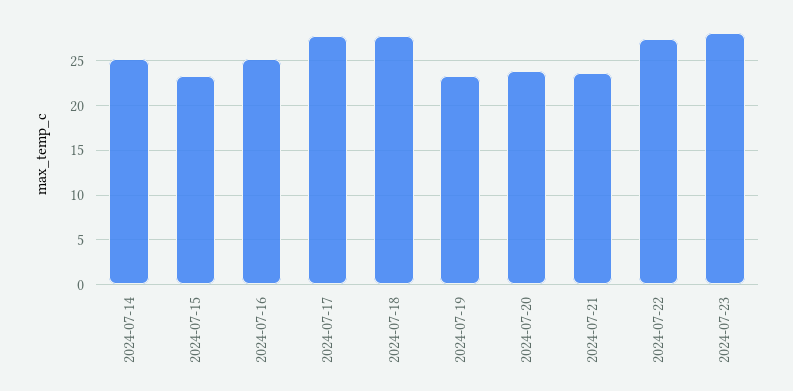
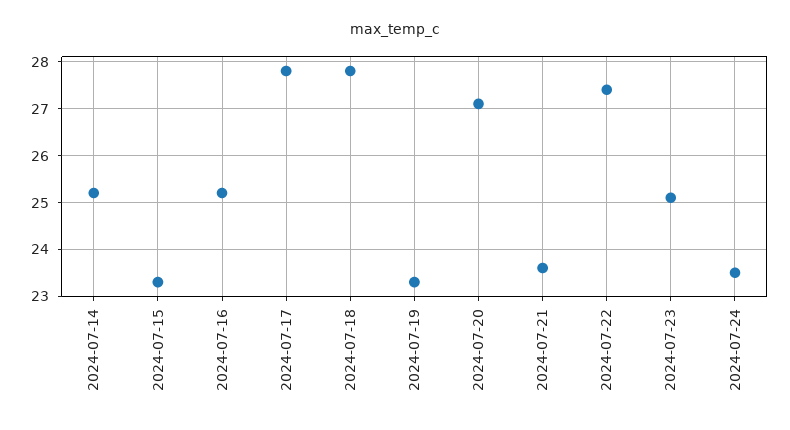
2024-07-20: 24 -> 27
2024-07-23: 28 -> 25
2024-07-24: none -> 23.5

